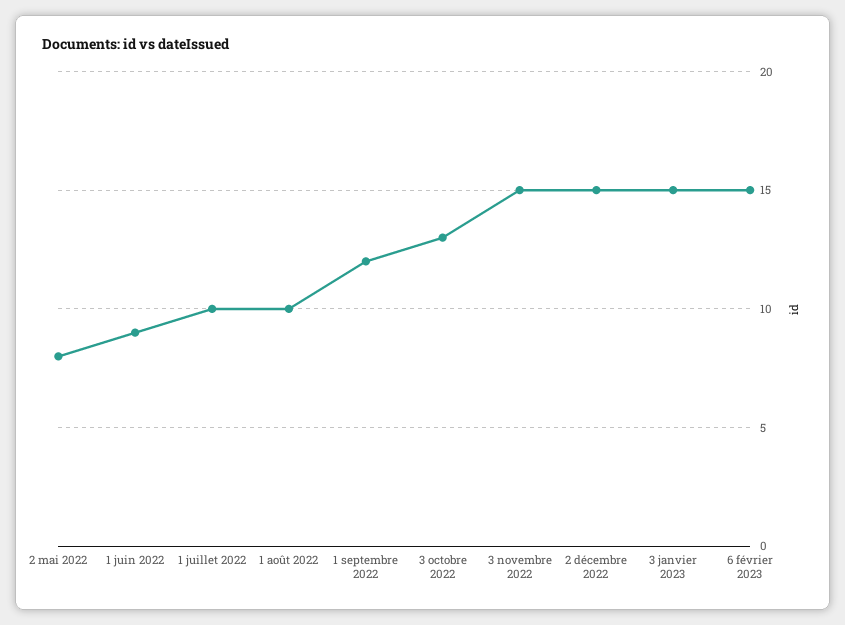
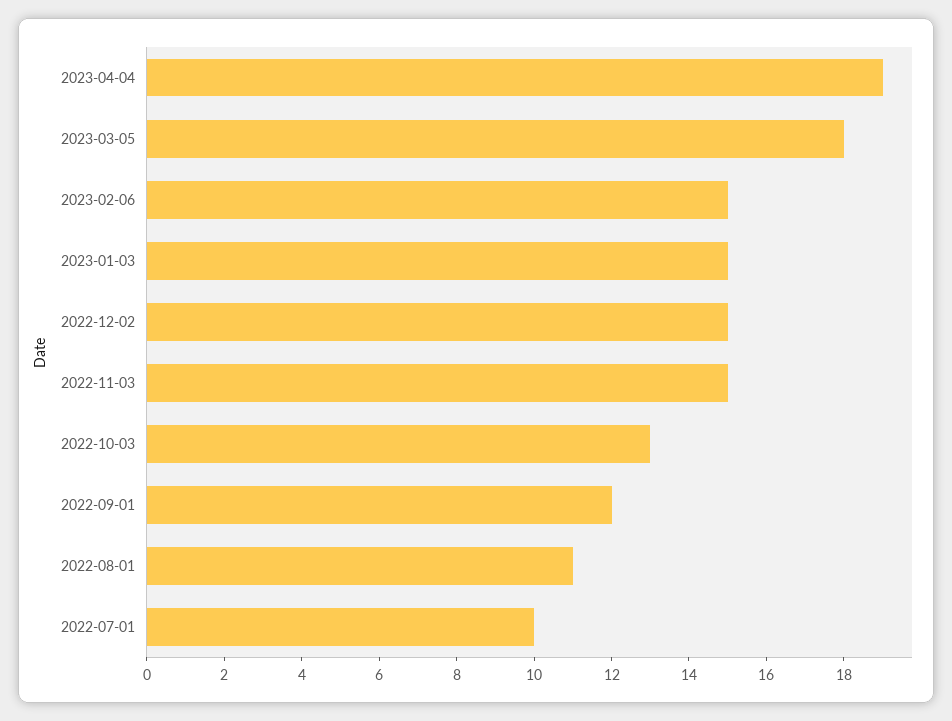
2 mai 2022: 8 -> none
1 juin 2022: 9 -> none
1 août 2022: 10 -> 11
2023-04-04: none -> 19
2023-03-05: none -> 18

